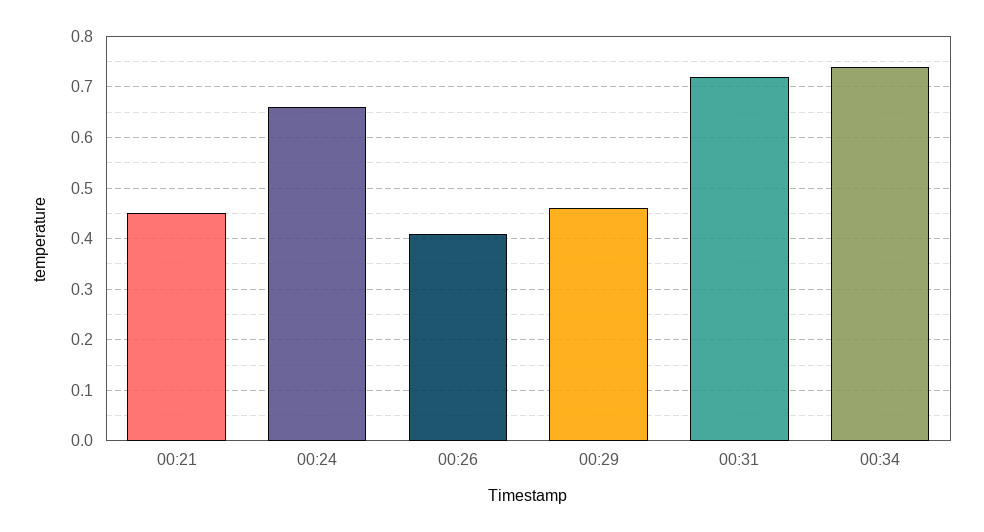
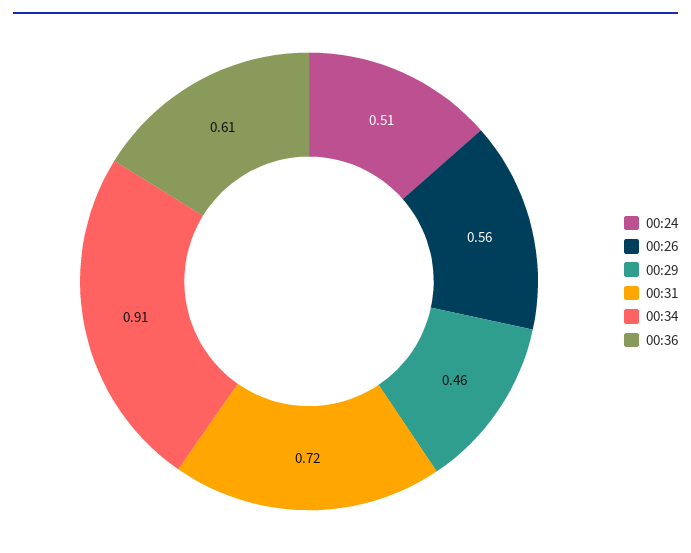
00:21: 0.45 -> none
00:24: 0.65 -> 0.51
00:26: 0.4 -> 0.56
00:34: 0.75 -> 0.91
00:36: none -> 0.61

